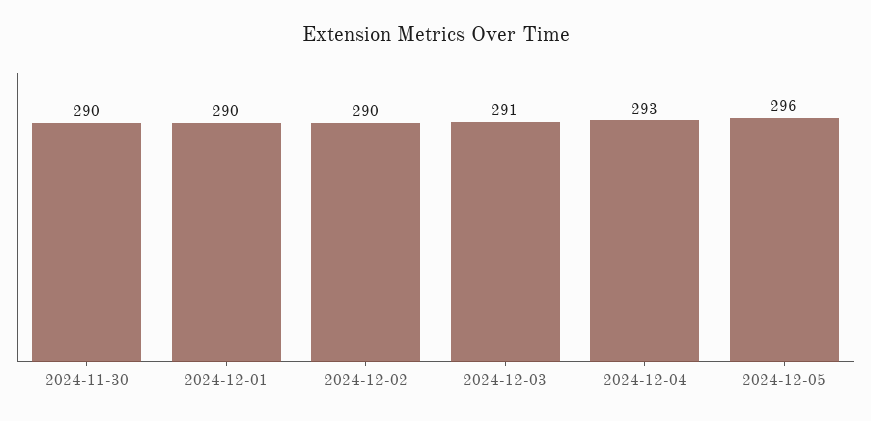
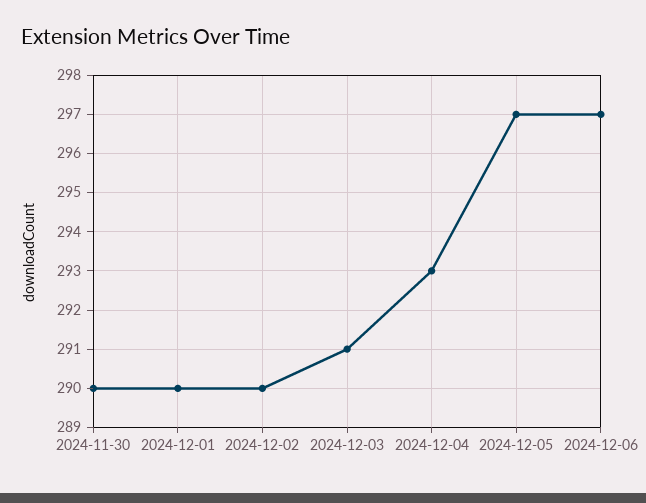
2024-12-05: 296 -> 297
2024-12-06: none -> 297

